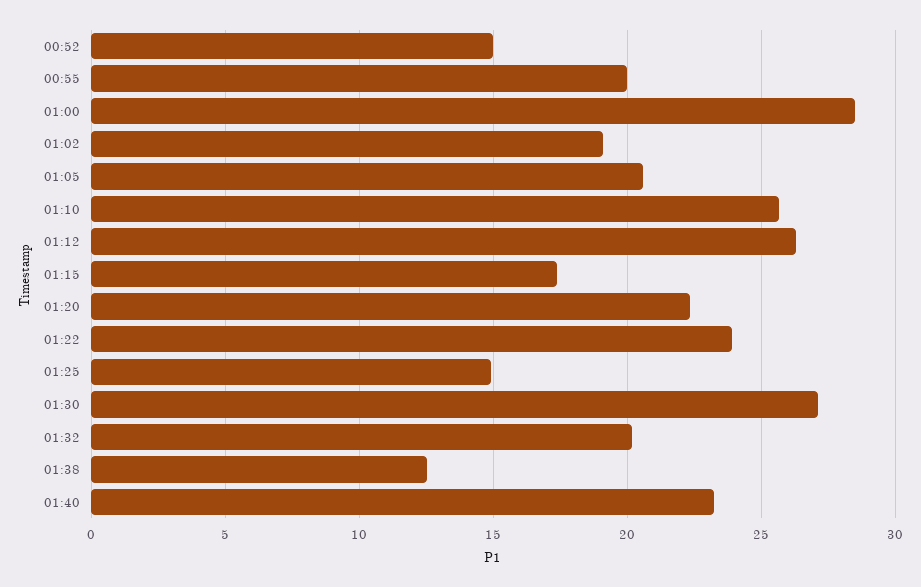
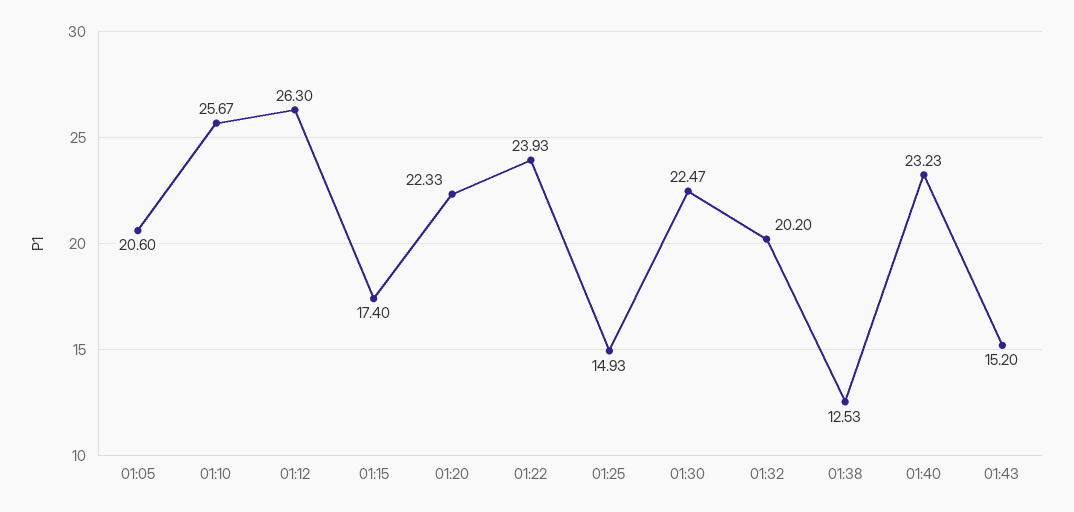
00:52: 15 -> none
00:55: 20 -> none
01:00: 28.5 -> none
01:02: 19 -> none
01:30: 27 -> 22.47
01:43: none -> 15.2

